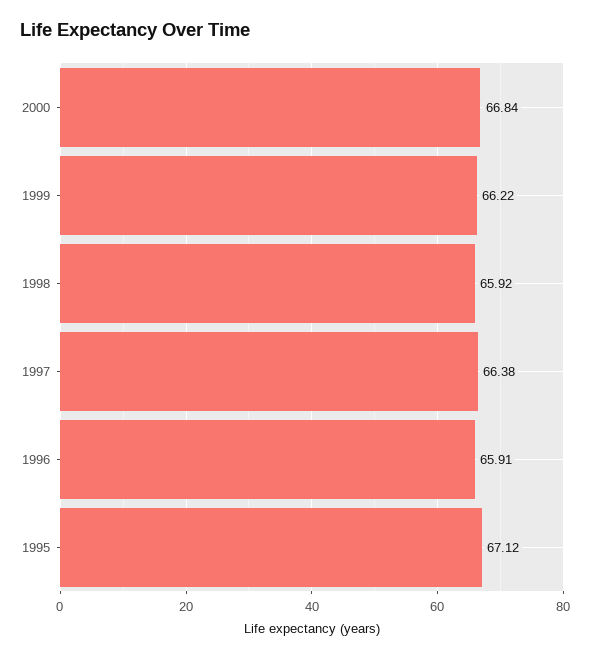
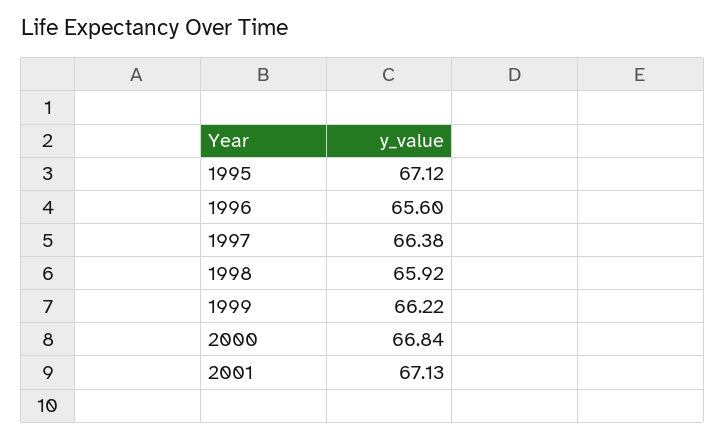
1996: 65.91 -> 65.6
2001: none -> 67.13

